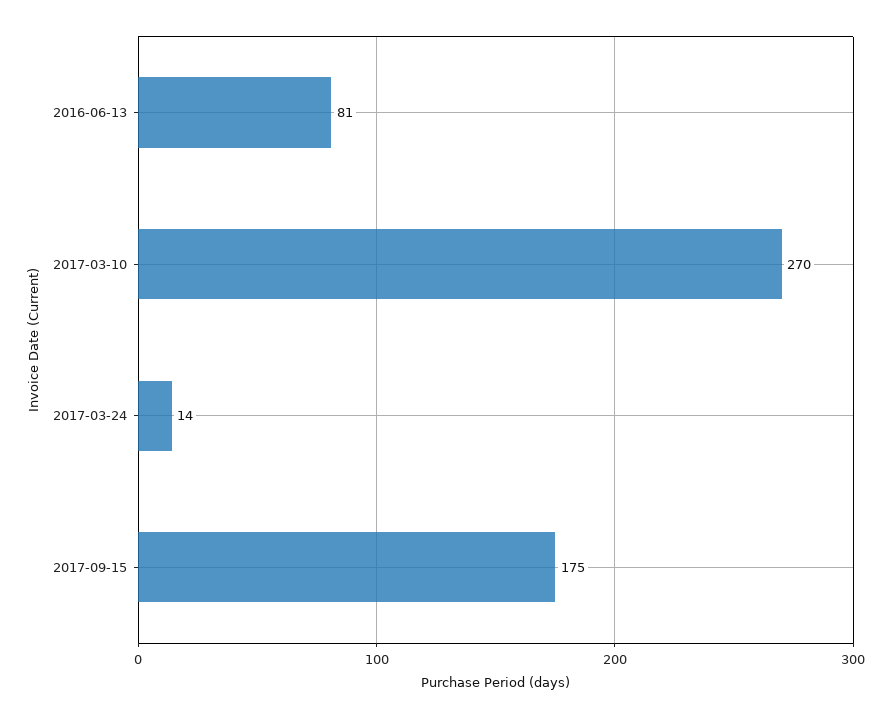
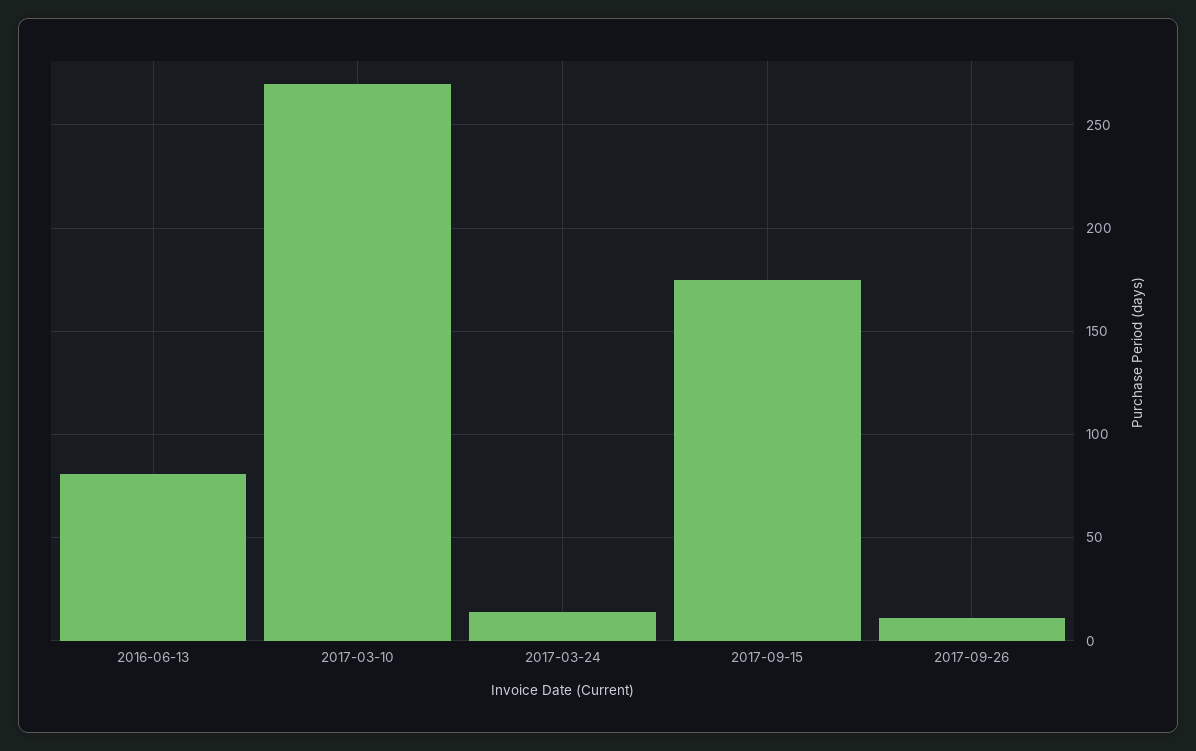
2017-09-26: none -> 10

